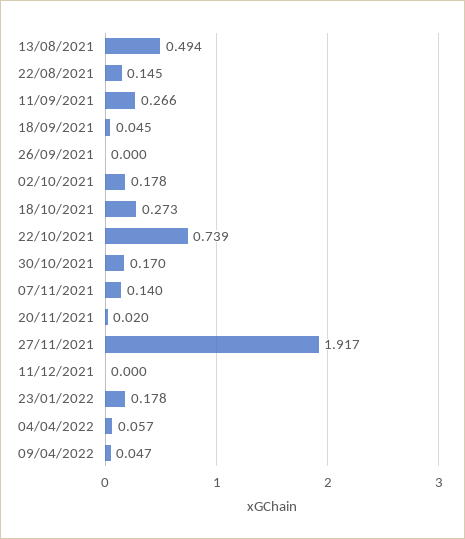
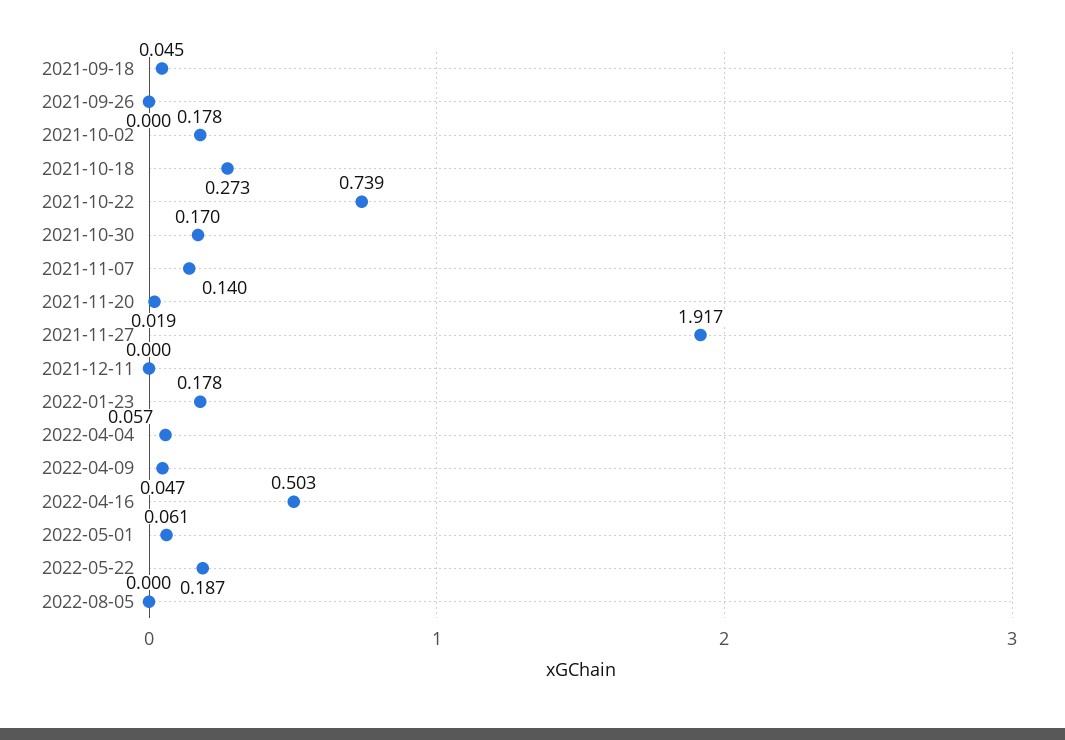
13/08/2021: 0.494 -> none
22/08/2021: 0.145 -> none
11/09/2021: 0.266 -> none
20/11/2021: 0.02 -> 0.019
2022-04-16: none -> 0.503
2022-05-01: none -> 0.061
2022-05-22: none -> 0.187
2022-08-05: none -> 0

